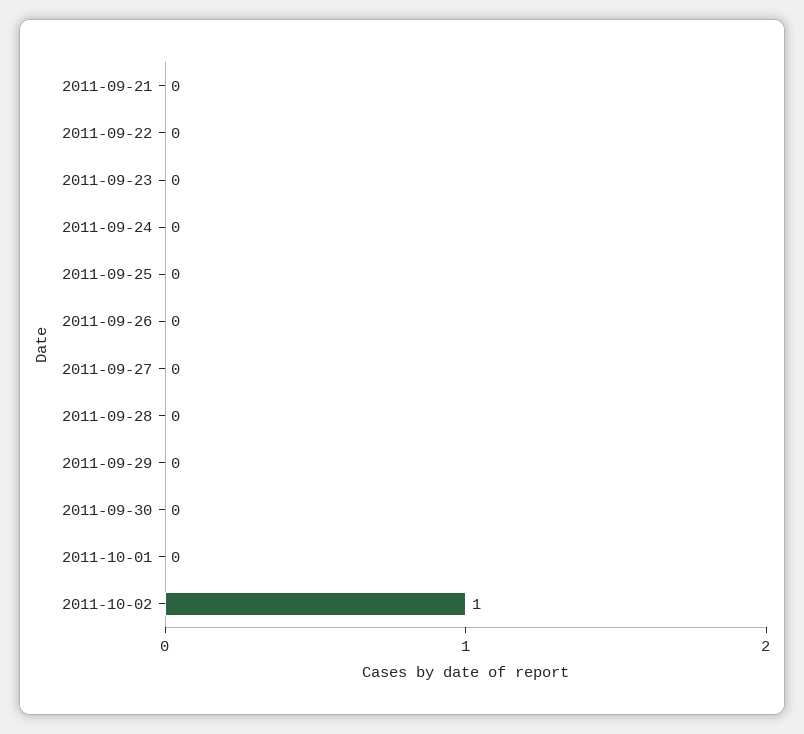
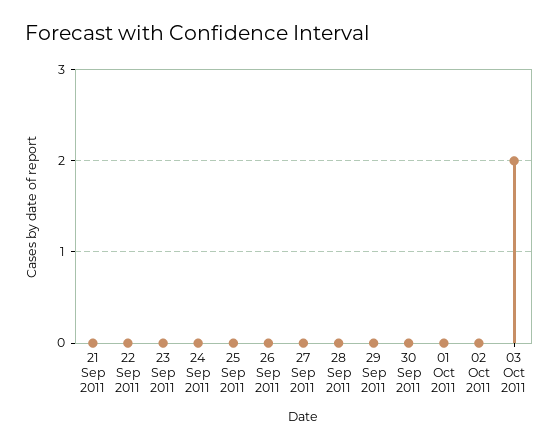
2011-10-02: 1 -> 0
03 Oct 2011: none -> 2

